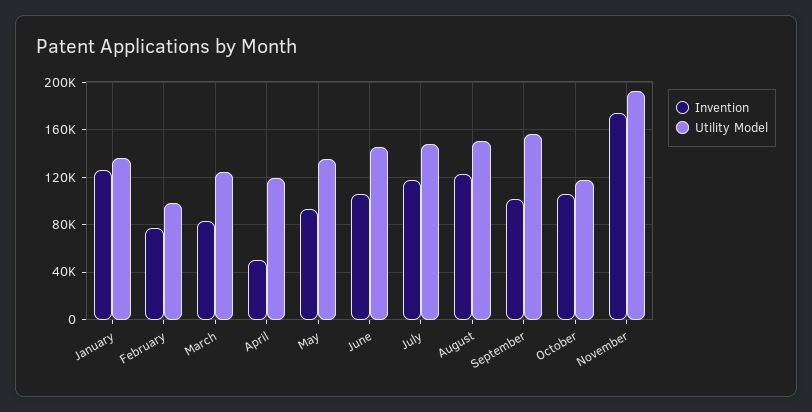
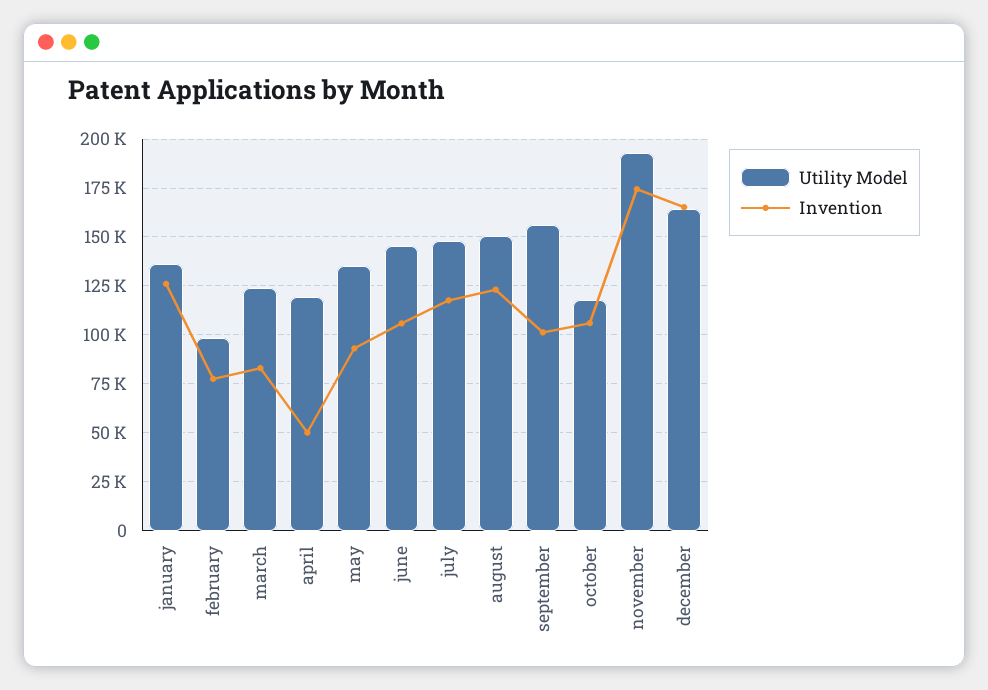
Utility Model, december: none -> 165000
Invention, december: none -> 165000

